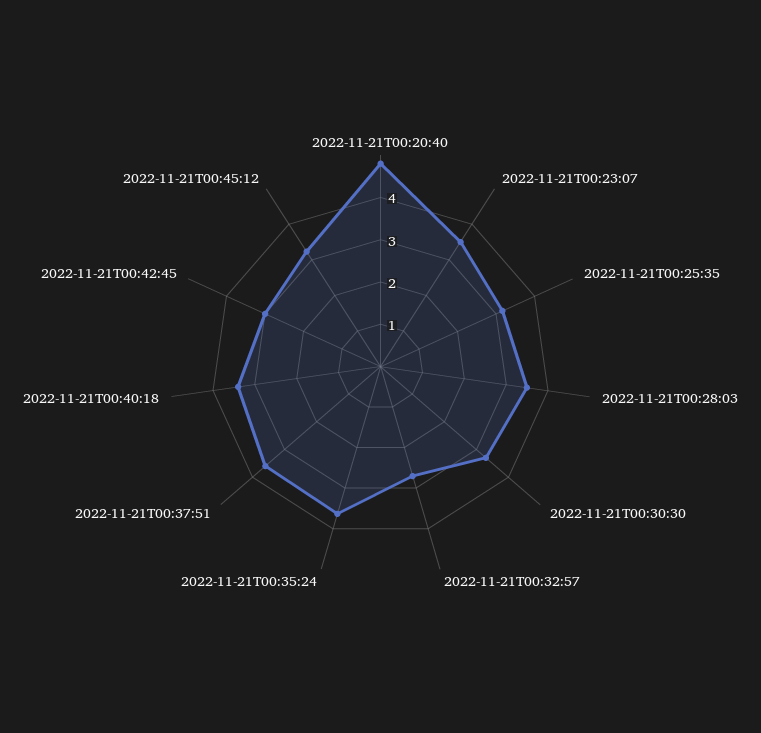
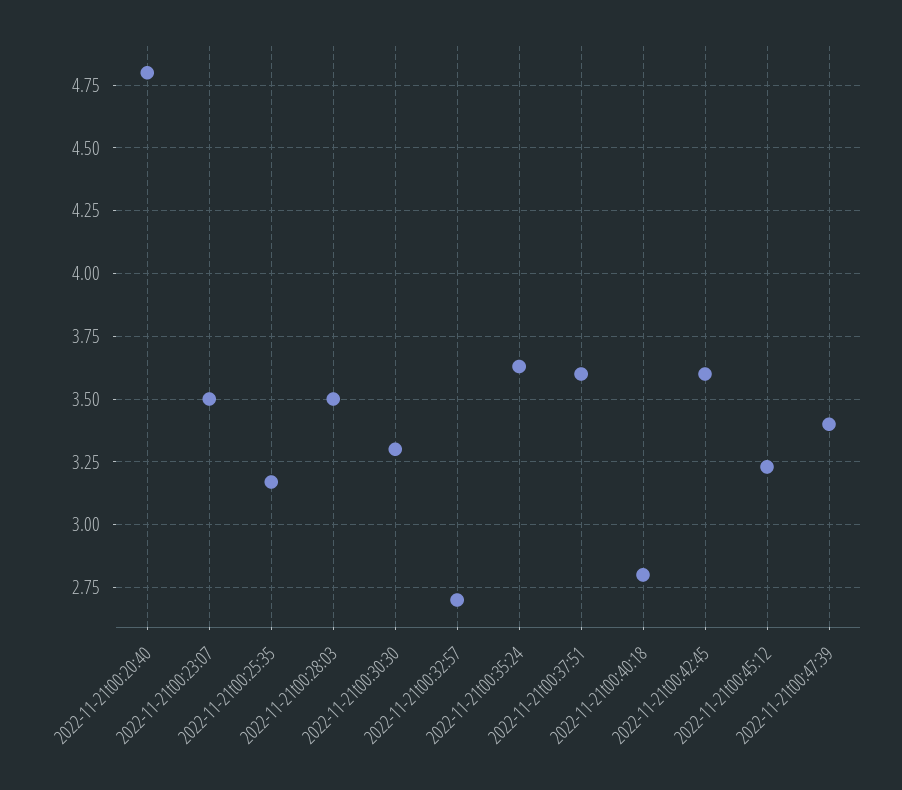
2022-11-21T00:40:18: 3.4 -> 2.8
2022-11-21T00:42:45: 3 -> 3.6
2022-11-21t00:47:39: none -> 3.4

